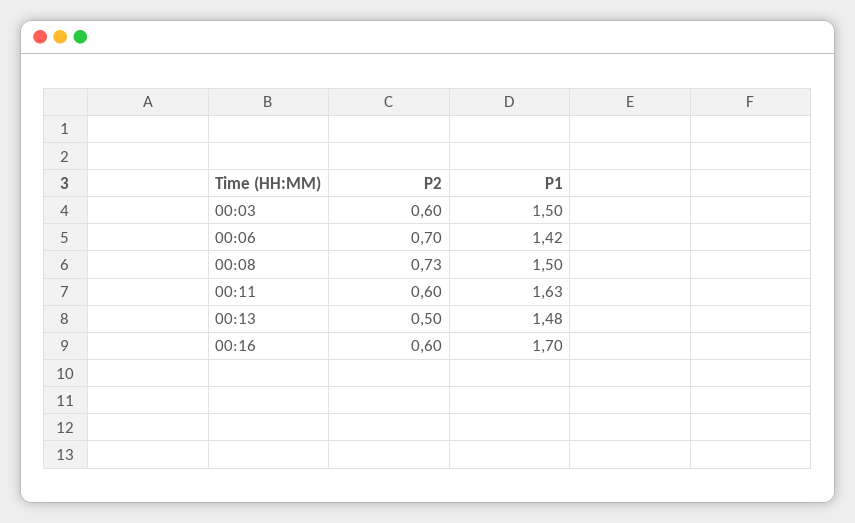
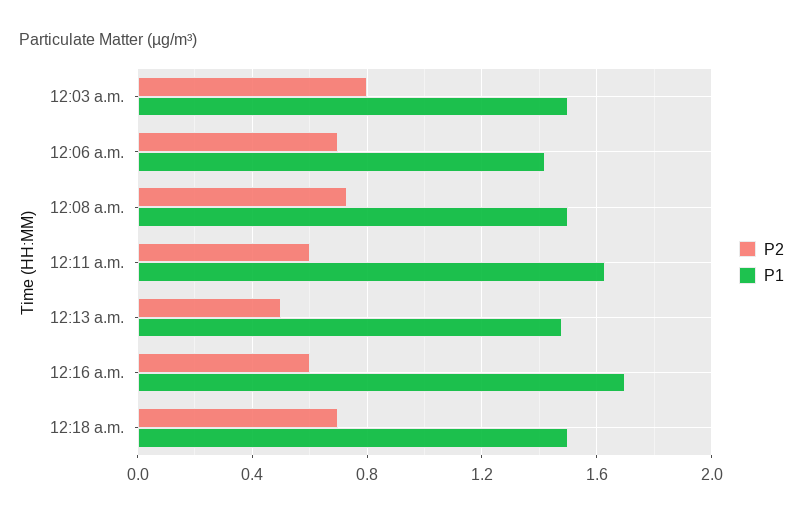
P2, 00:03: 0.6 -> 0.8
P2, 12:18 a.m.: none -> 0.7
P1, 12:18 a.m.: none -> 1.5

